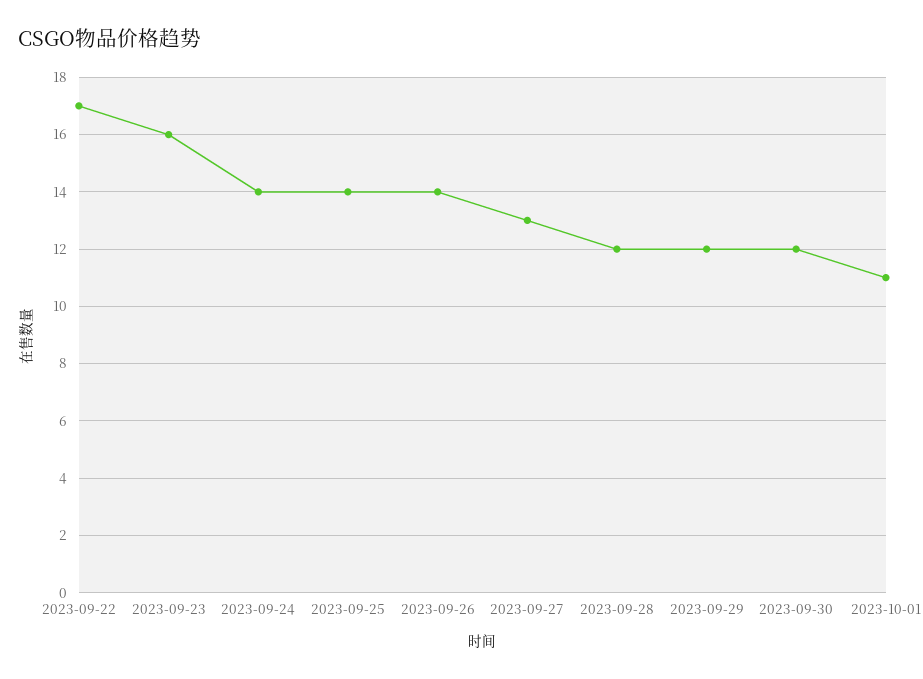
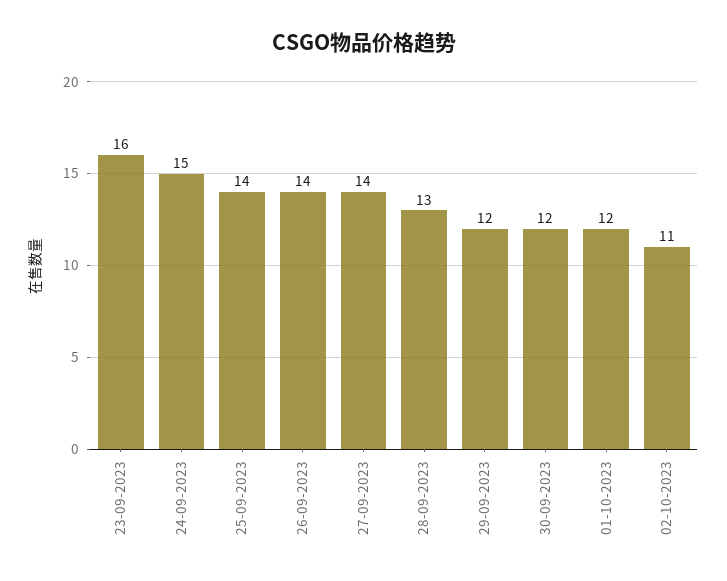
2023-09-22: 17 -> none
2023-09-24: 14 -> 15
2023-09-27: 13 -> 14
2023-09-28: 12 -> 13
2023-10-01: 11 -> 12
02-10-2023: none -> 11

